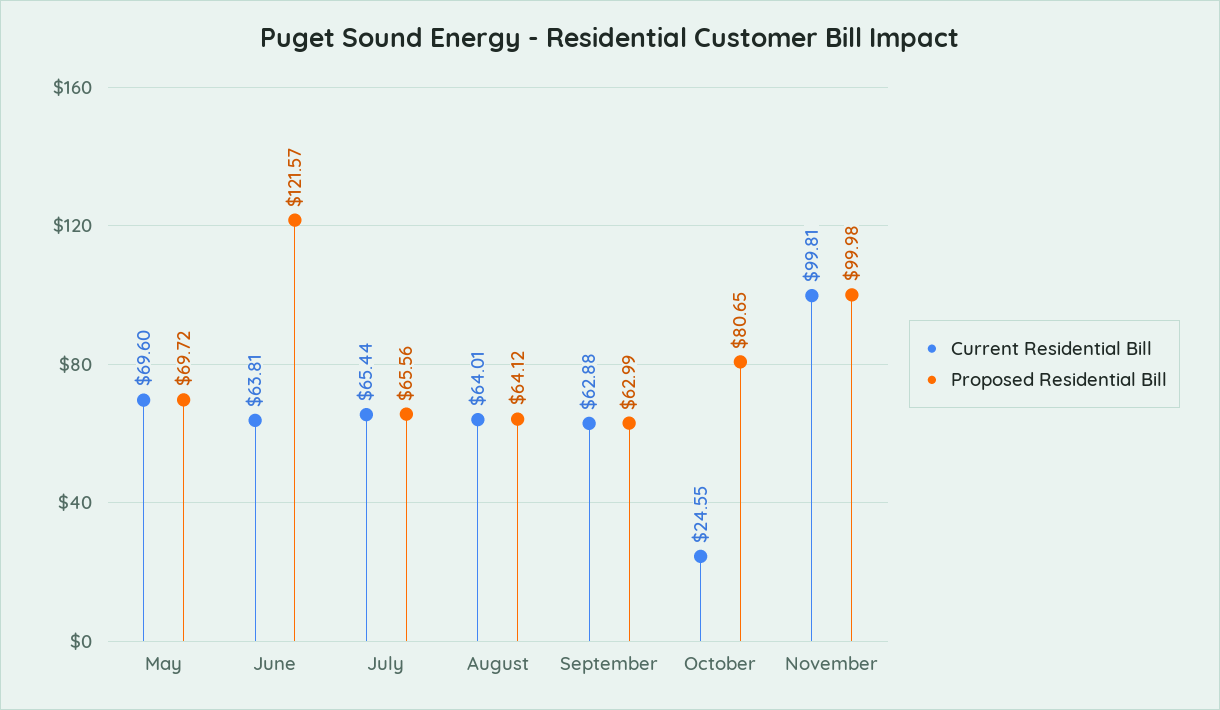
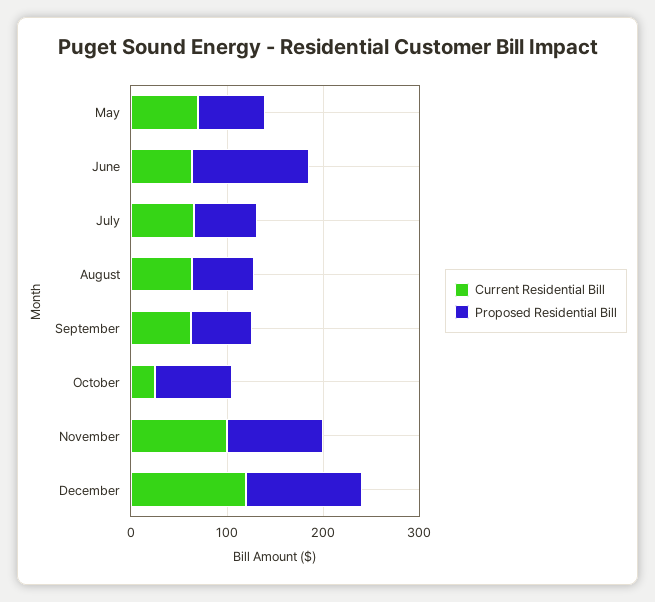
Current Residential Bill, December: none -> 120
Proposed Residential Bill, December: none -> 120

